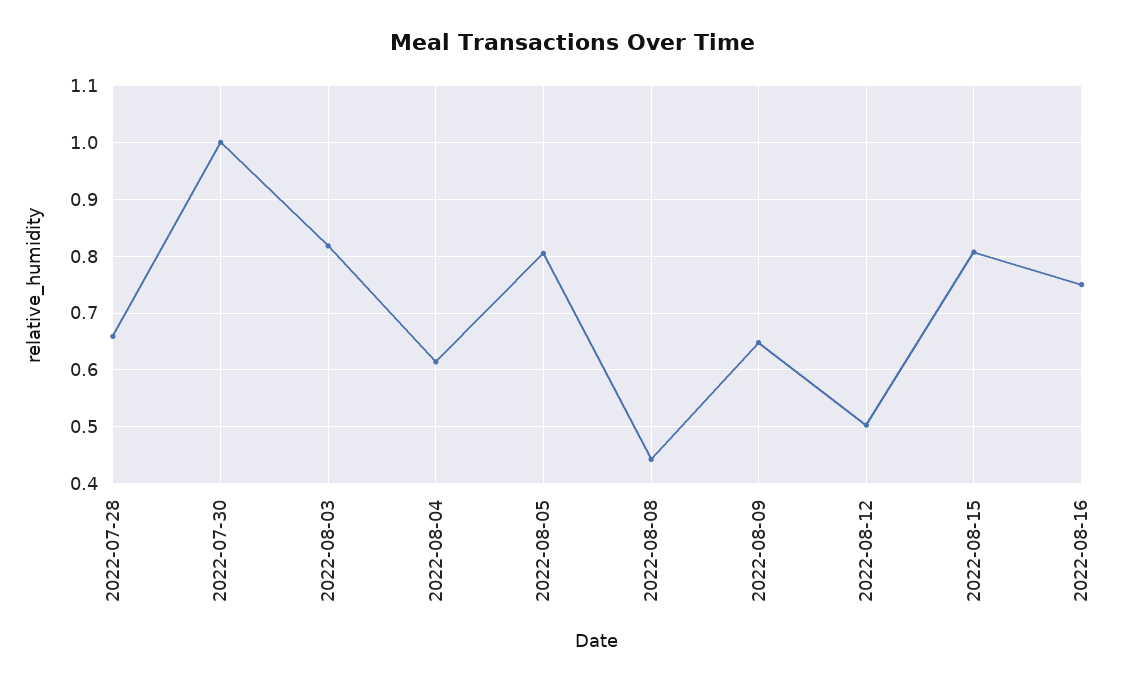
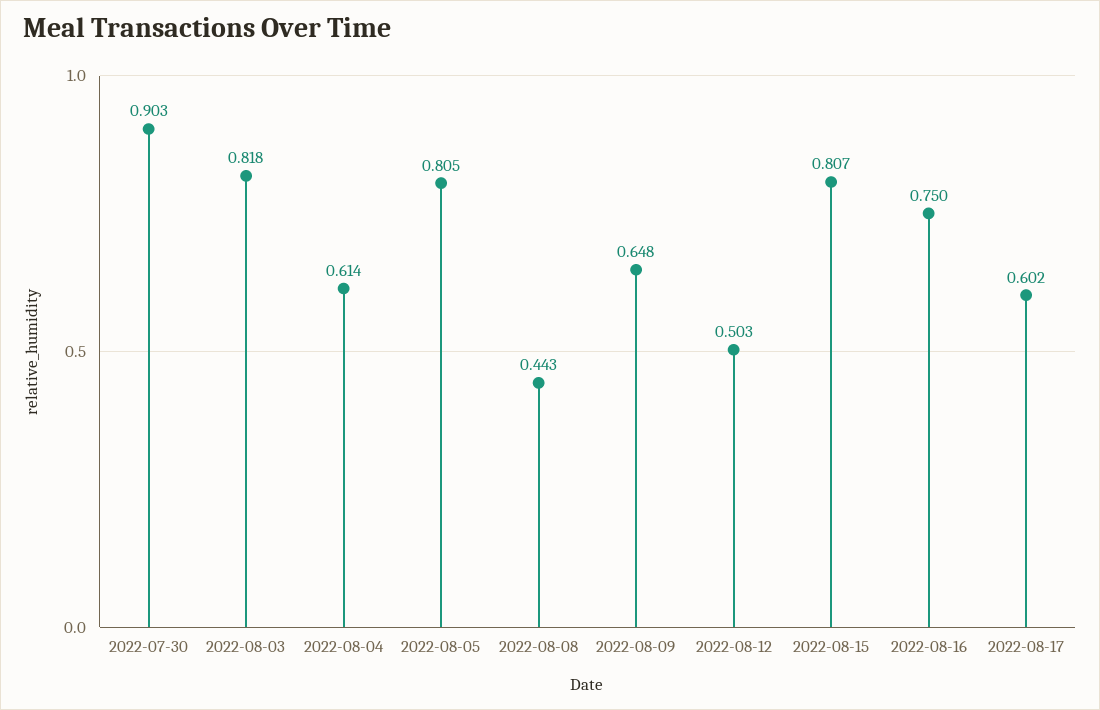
2022-07-28: 0.66 -> none
2022-07-30: 1 -> 0.903
2022-08-17: none -> 0.602

